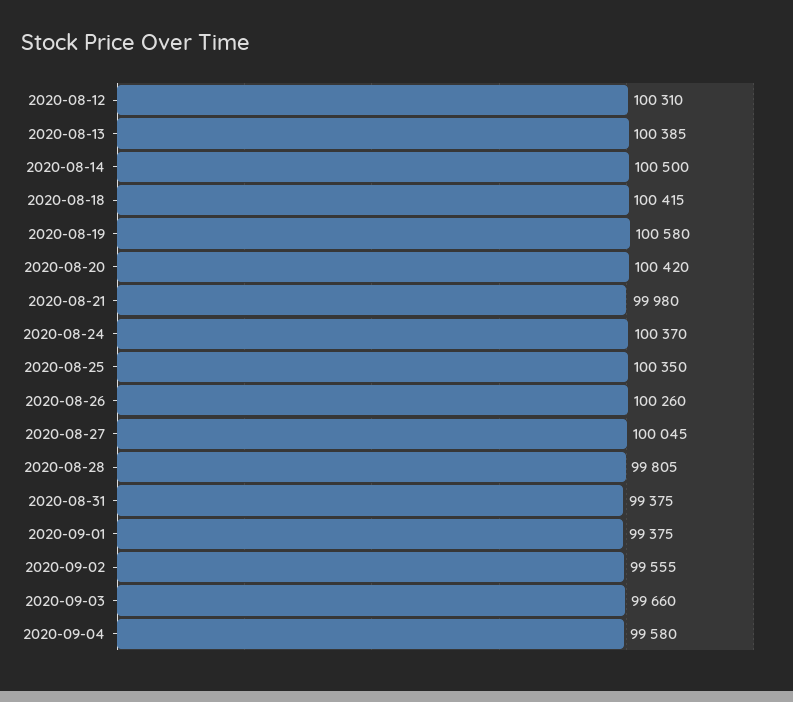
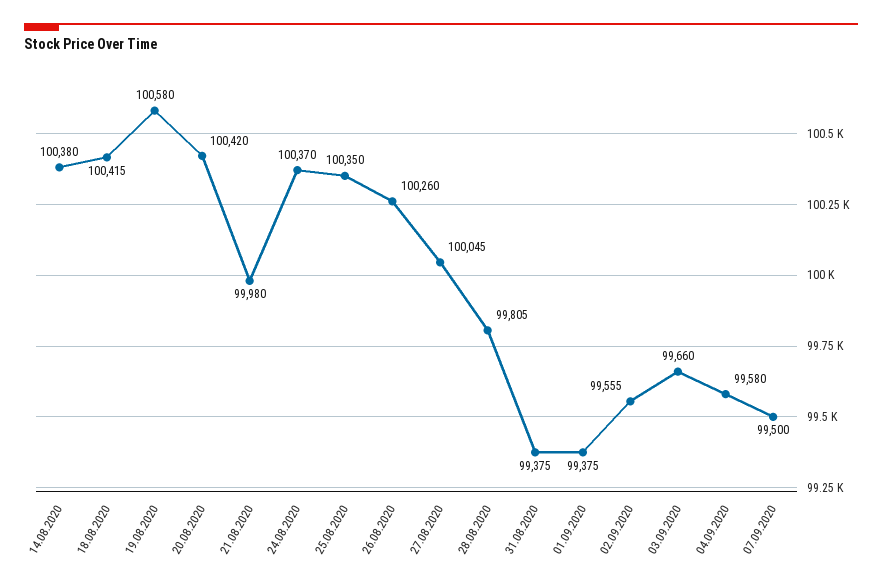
2020-08-12: 100310 -> none
2020-08-13: 100385 -> none
2020-08-14: 100500 -> 100380
07.09.2020: none -> 99500

